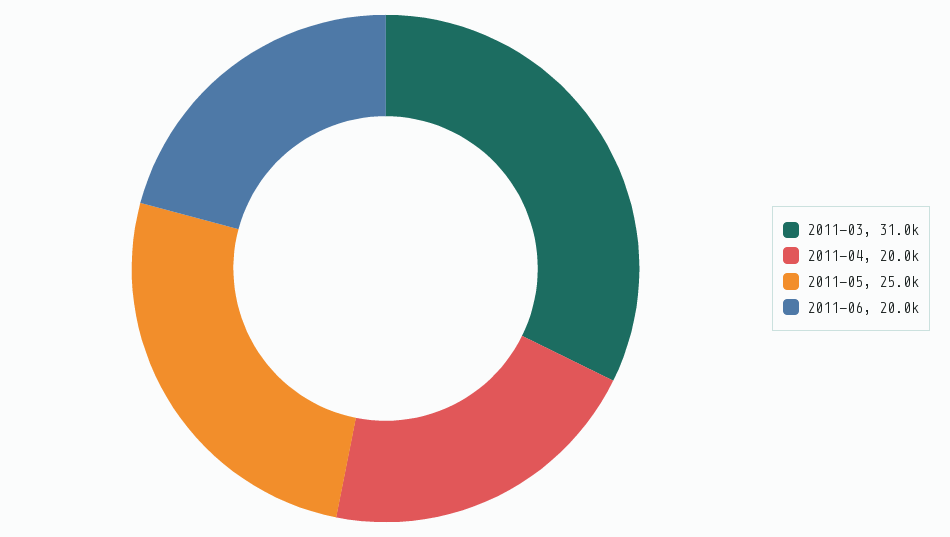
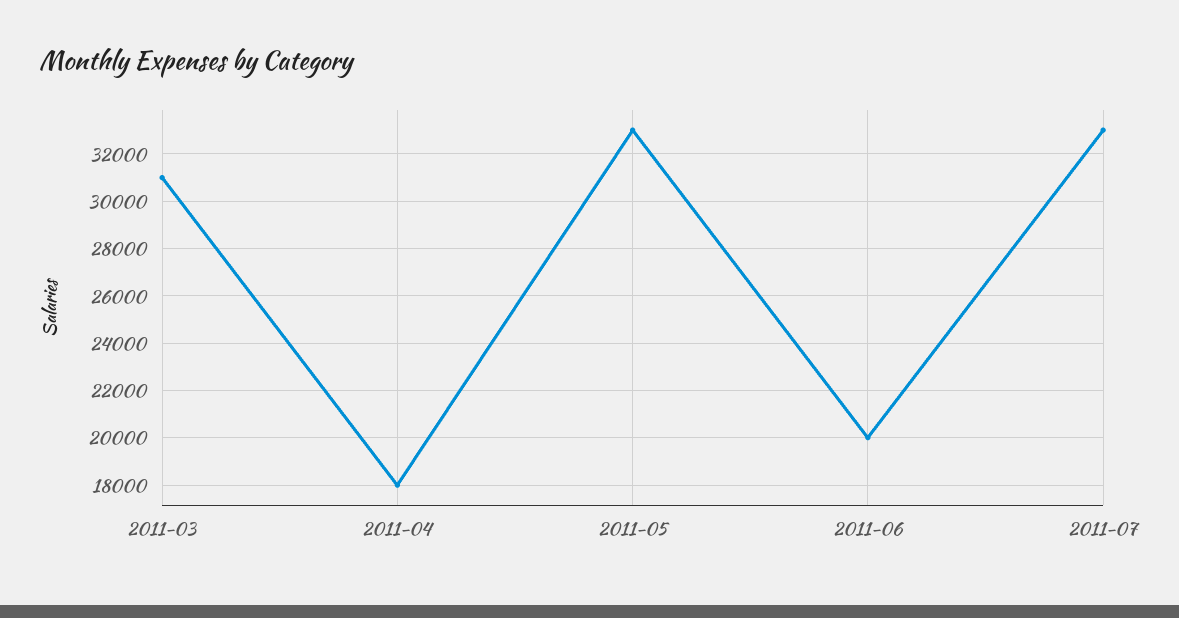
2011-04: 20000 -> 18000
2011-05: 25000 -> 33000
2011-07: none -> 33000

